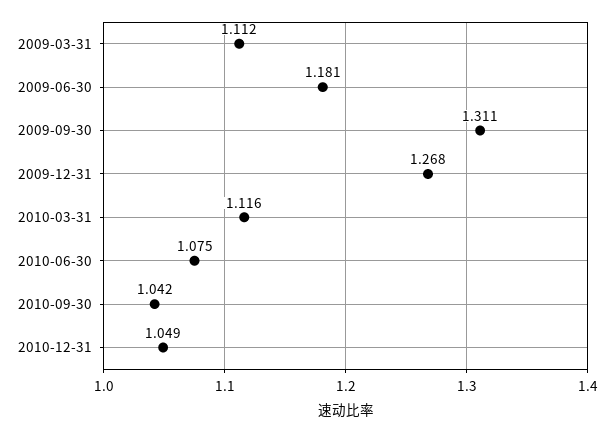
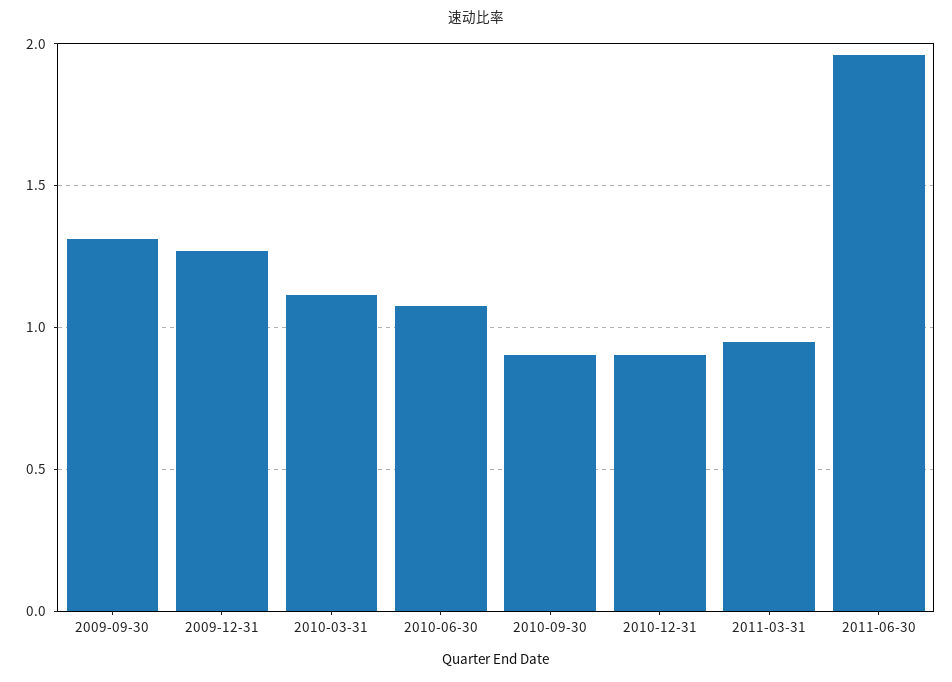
2009-03-31: 1.112 -> none
2009-06-30: 1.181 -> none
2010-09-30: 1.042 -> 0.9
2010-12-31: 1.049 -> 0.9
2011-03-31: none -> 0.95
2011-06-30: none -> 1.95

